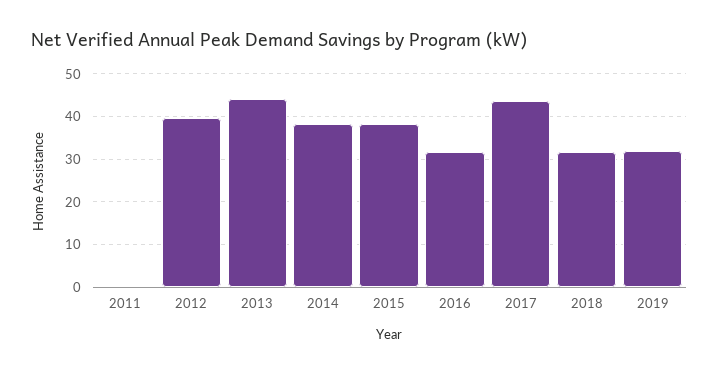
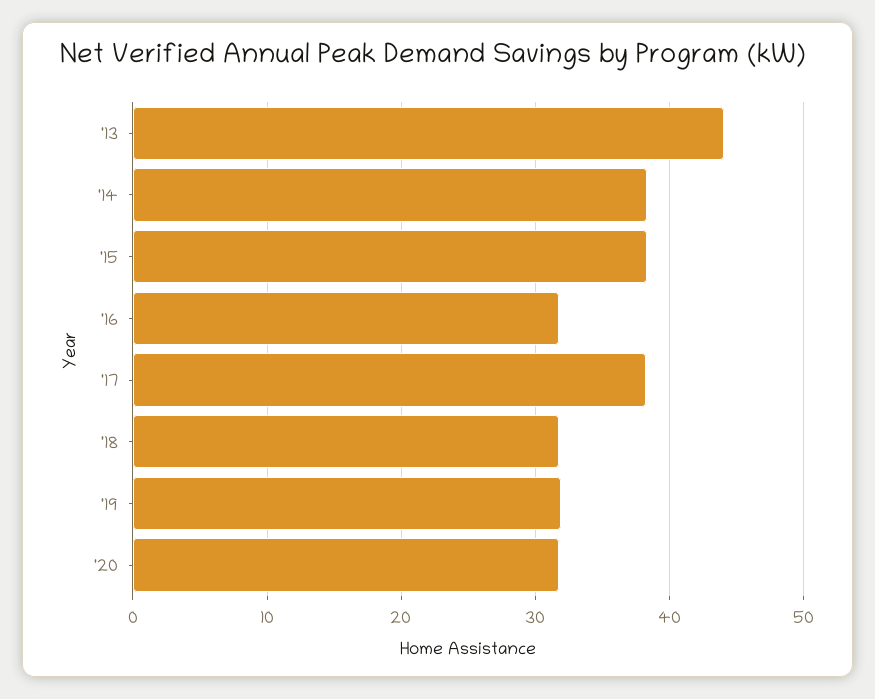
2011: 0 -> none
2012: 40 -> none
2017: 44 -> 38
'20: none -> 32

